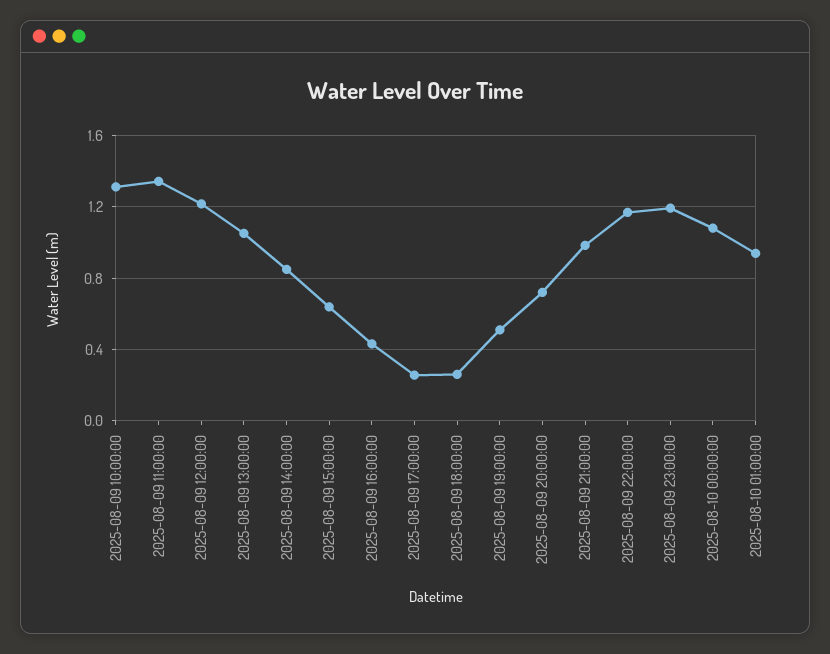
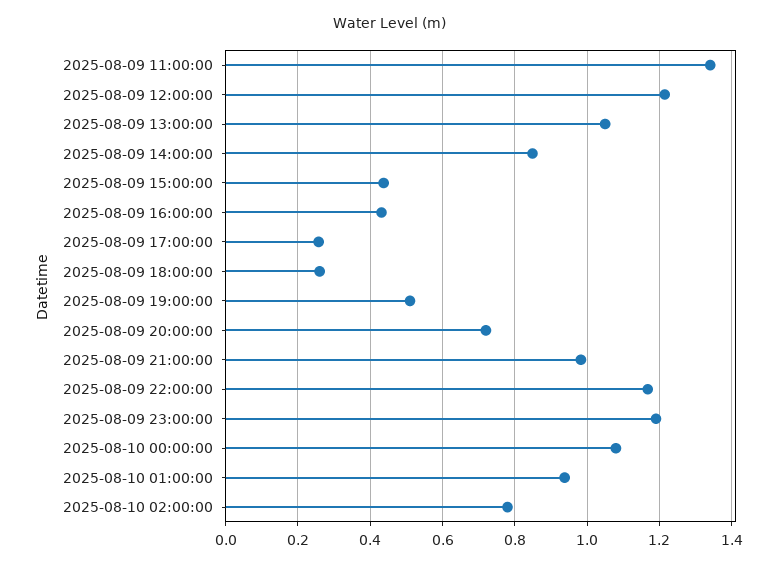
2025-08-09 10:00:00: 1.3 -> none
2025-08-09 15:00:00: 0.65 -> 0.44
2025-08-10 02:00:00: none -> 0.78

